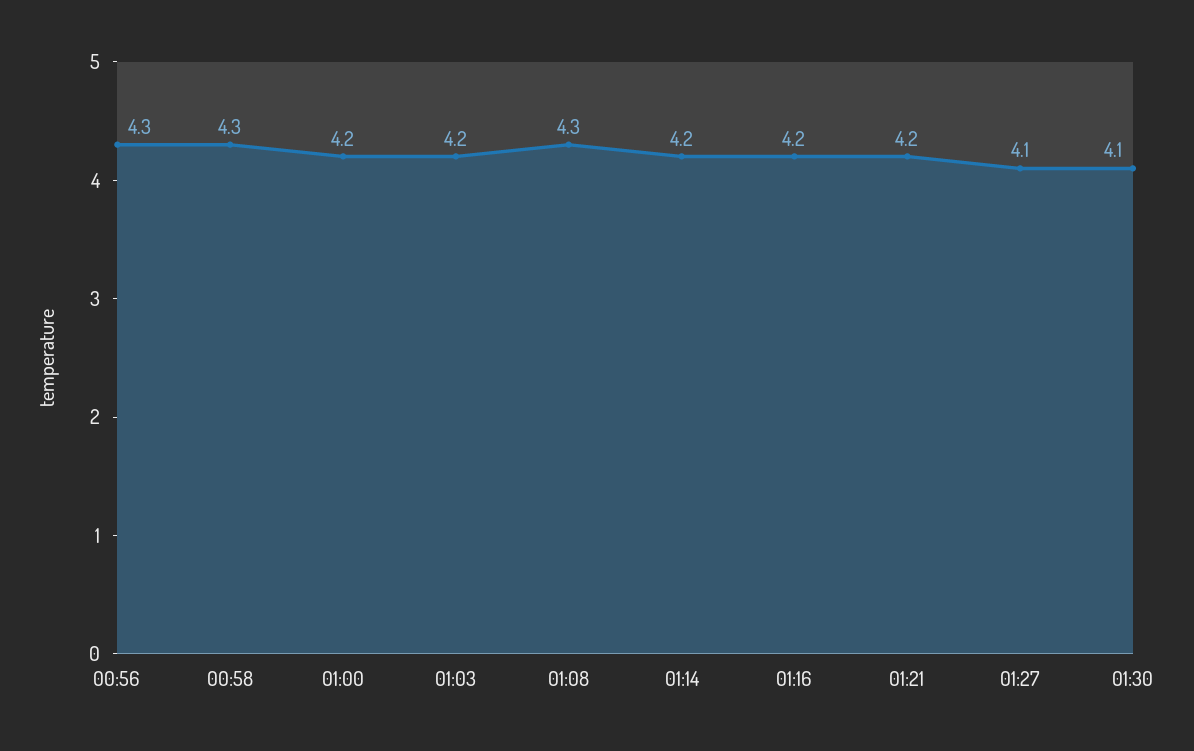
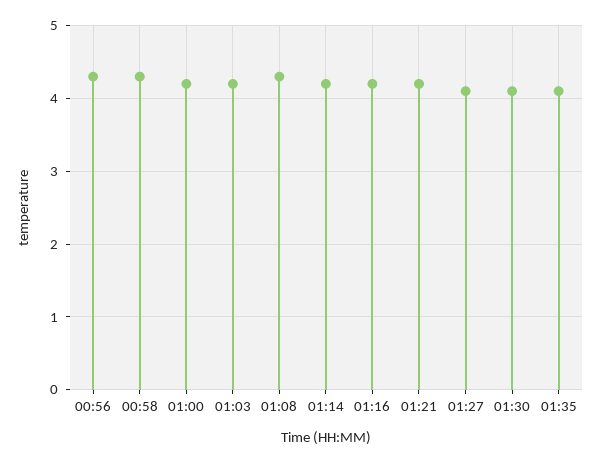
01:35: none -> 4.1

